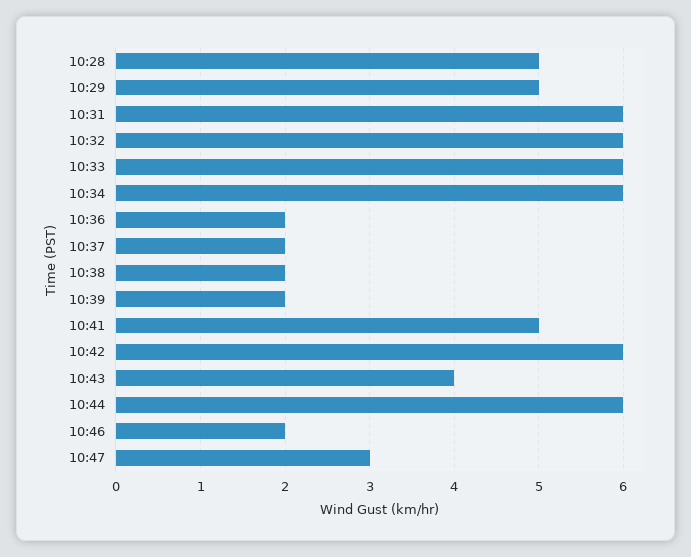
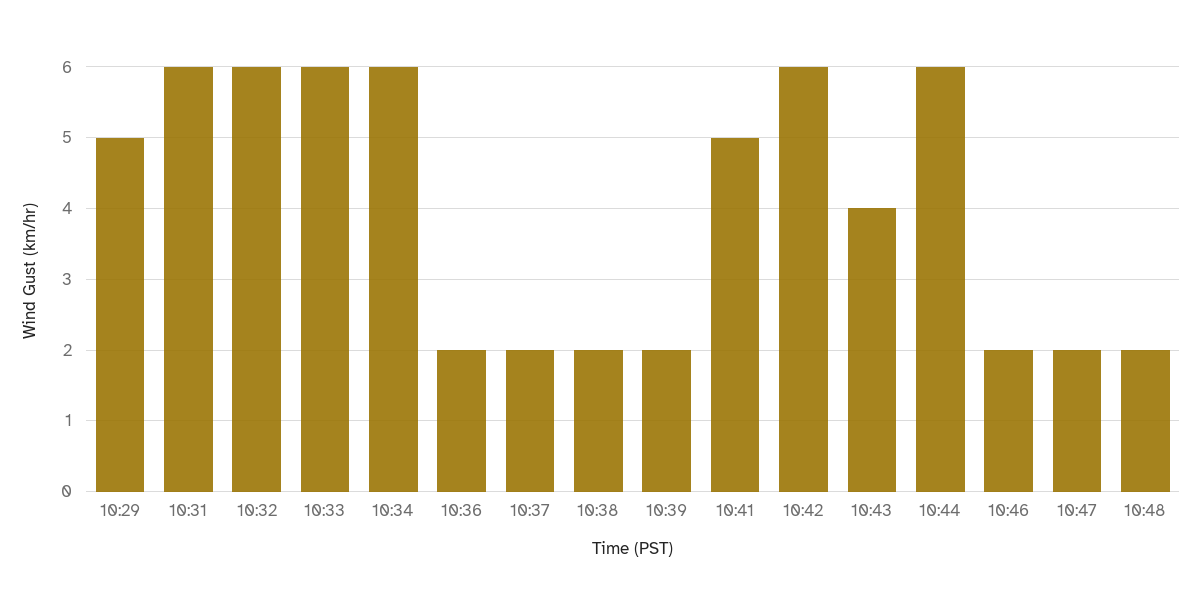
10:28: 5 -> none
10:47: 3 -> 2
10:48: none -> 2

